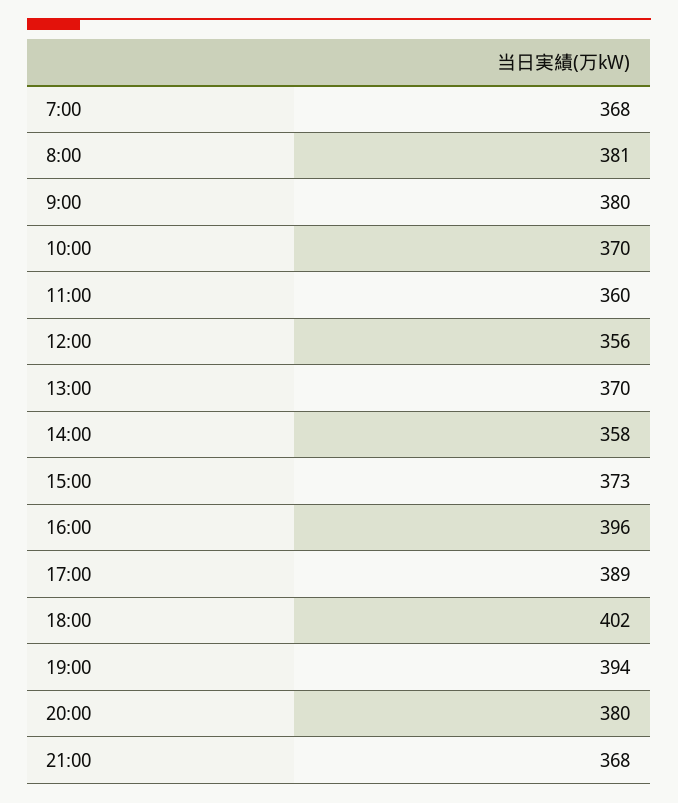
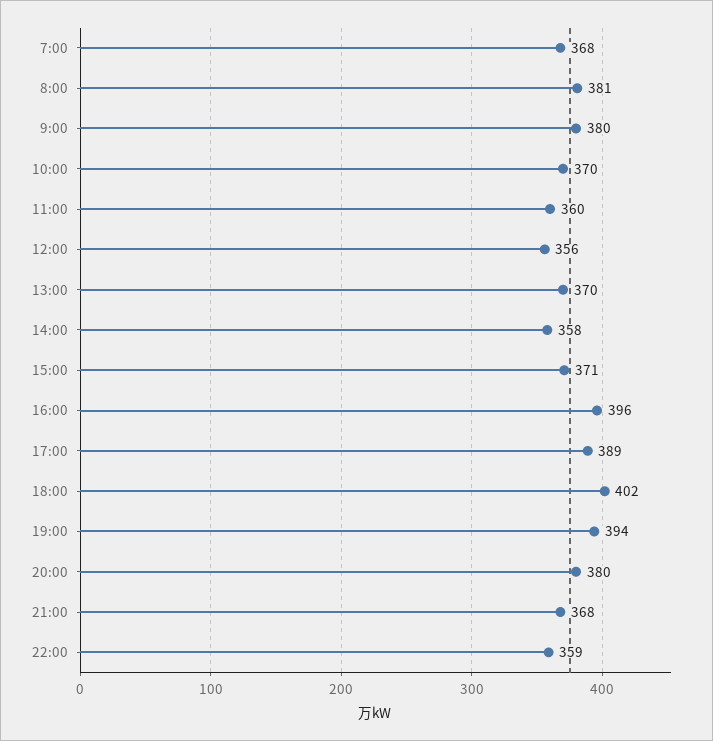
15:00: 373 -> 371
22:00: none -> 359

